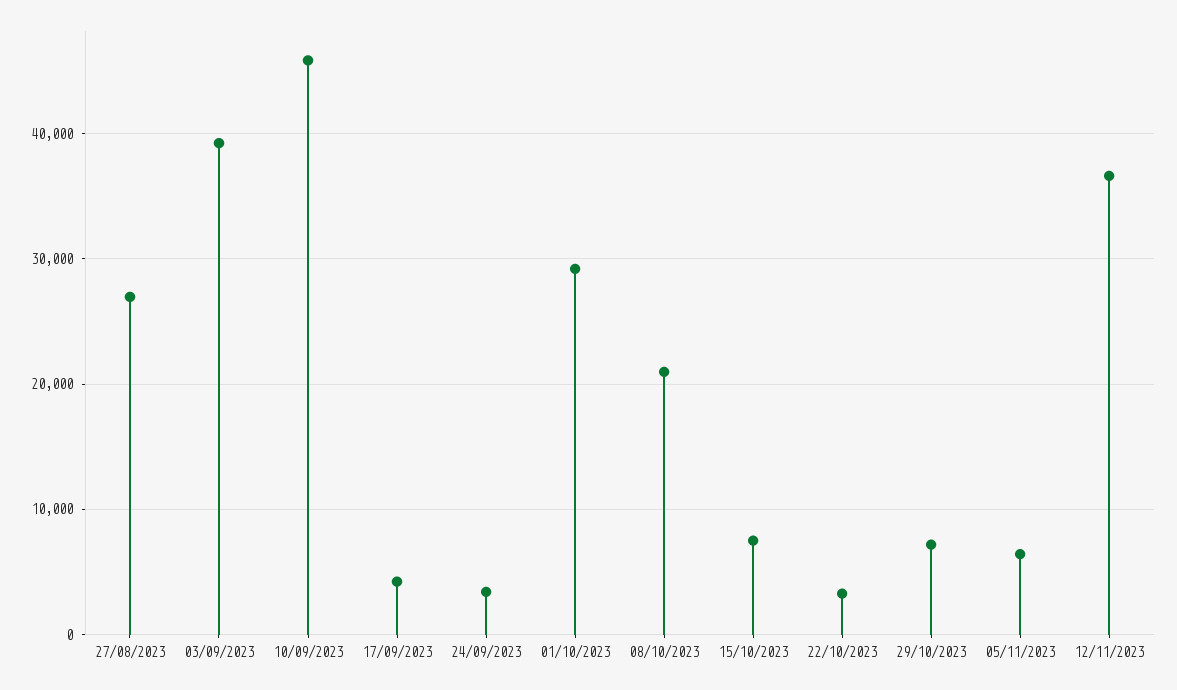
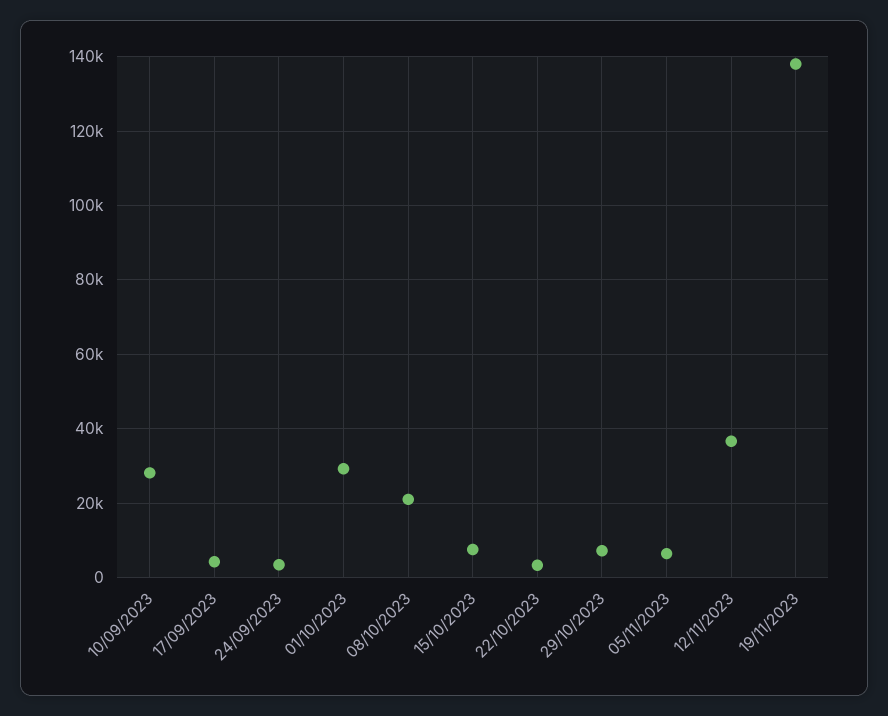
27/08/2023: 27000 -> none
03/09/2023: 39000 -> none
10/09/2023: 46000 -> 28000
19/11/2023: none -> 138000

